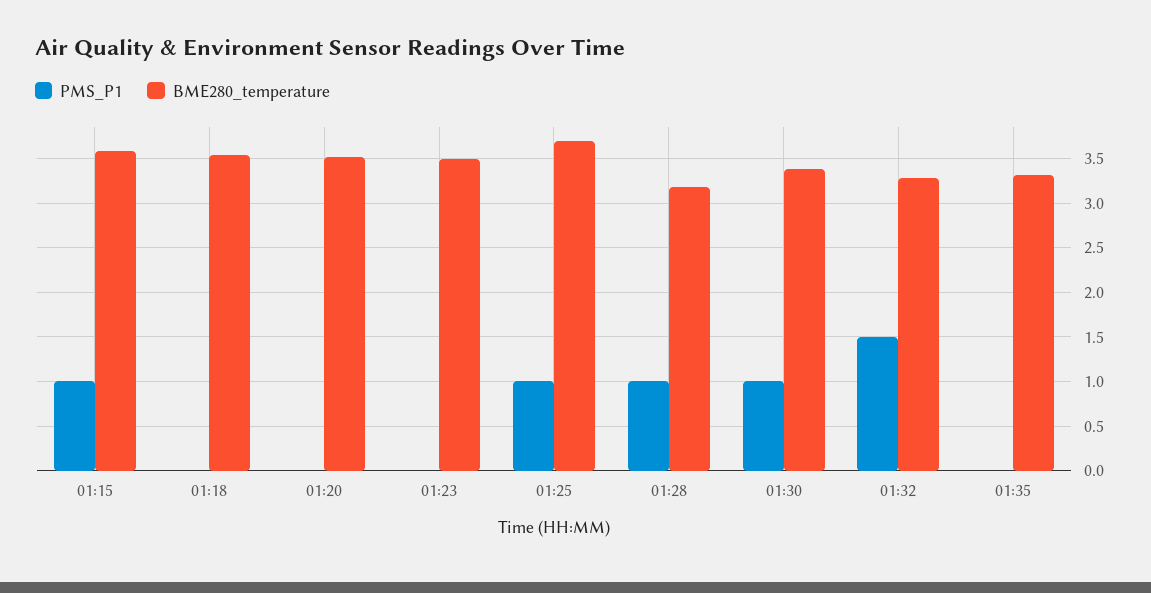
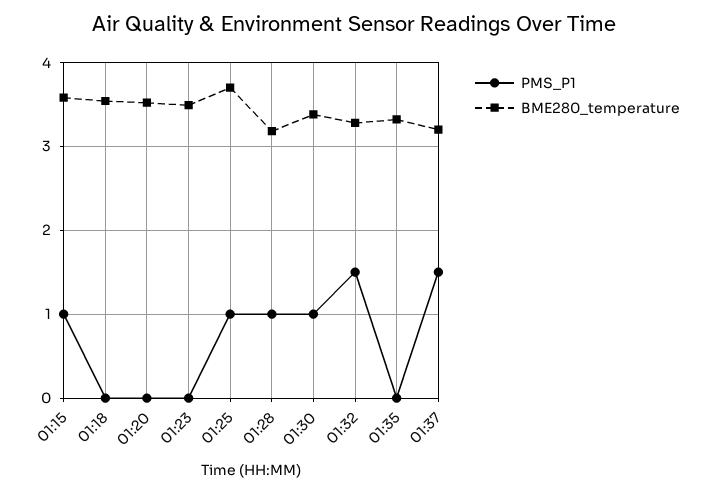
PMS_P1, 01:37: none -> 1.5
BME280_temperature, 01:37: none -> 3.2

